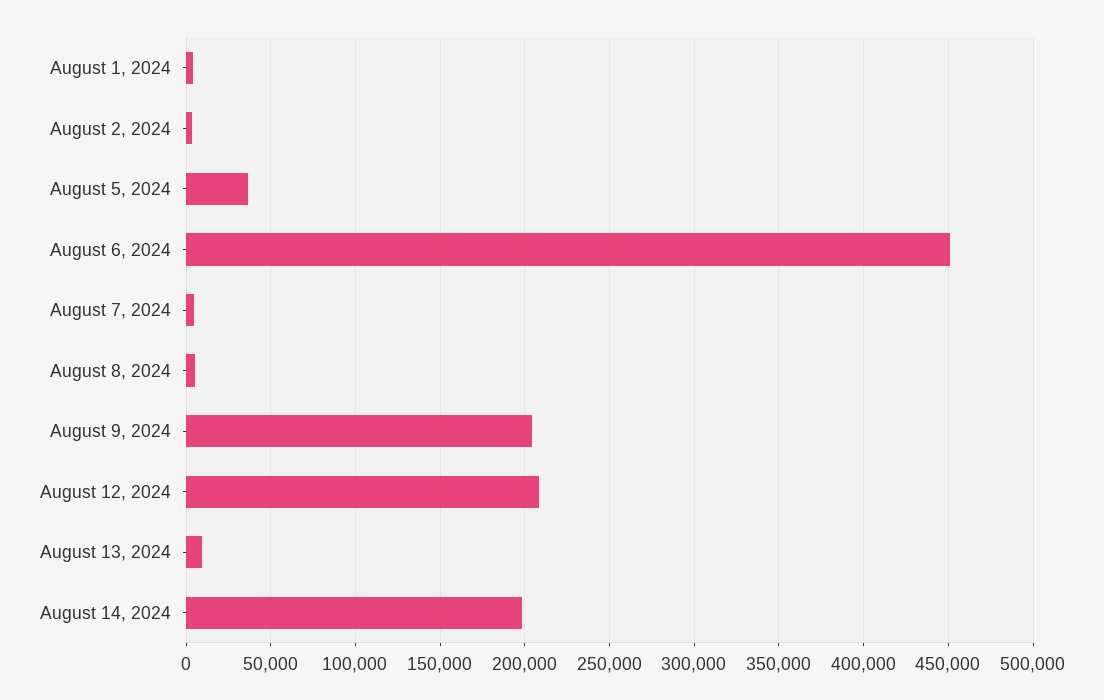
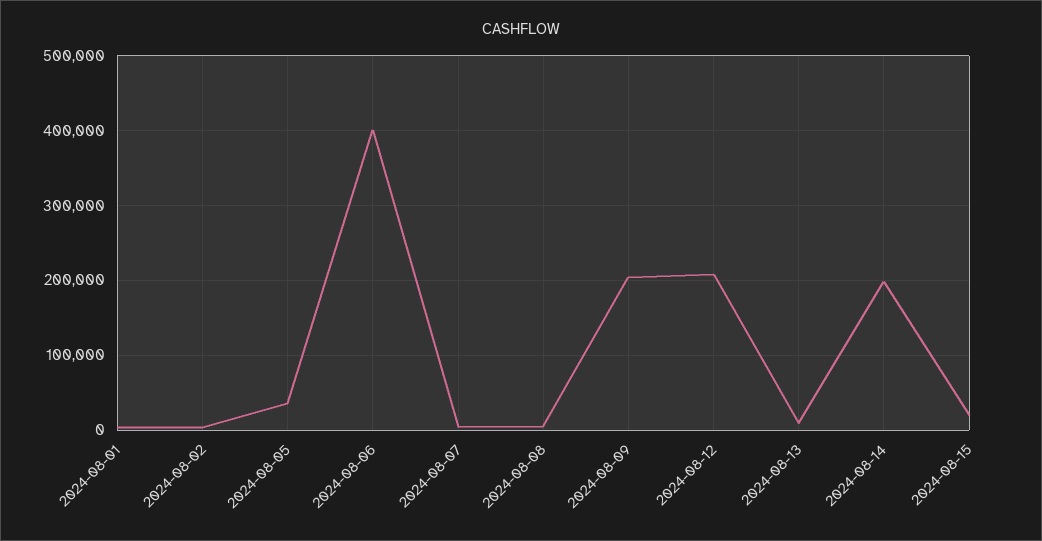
August 6, 2024: 450000 -> 400000
2024-08-15: none -> 20000

